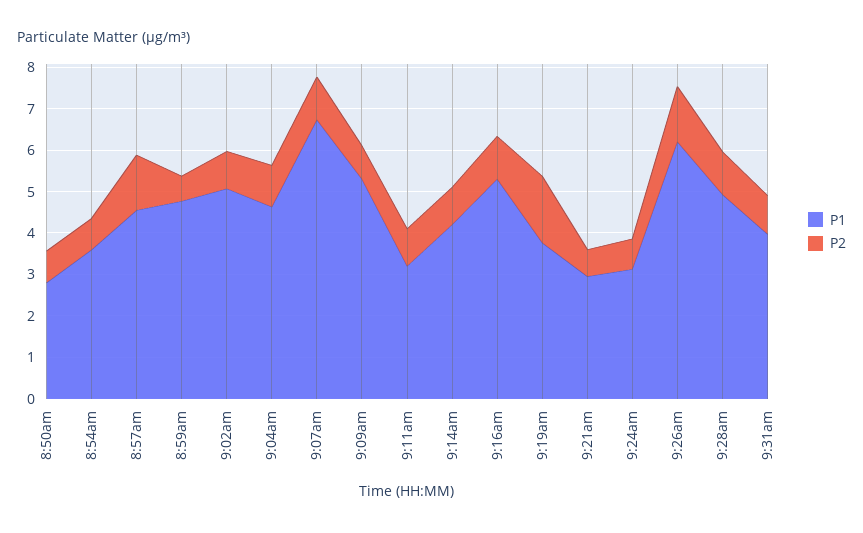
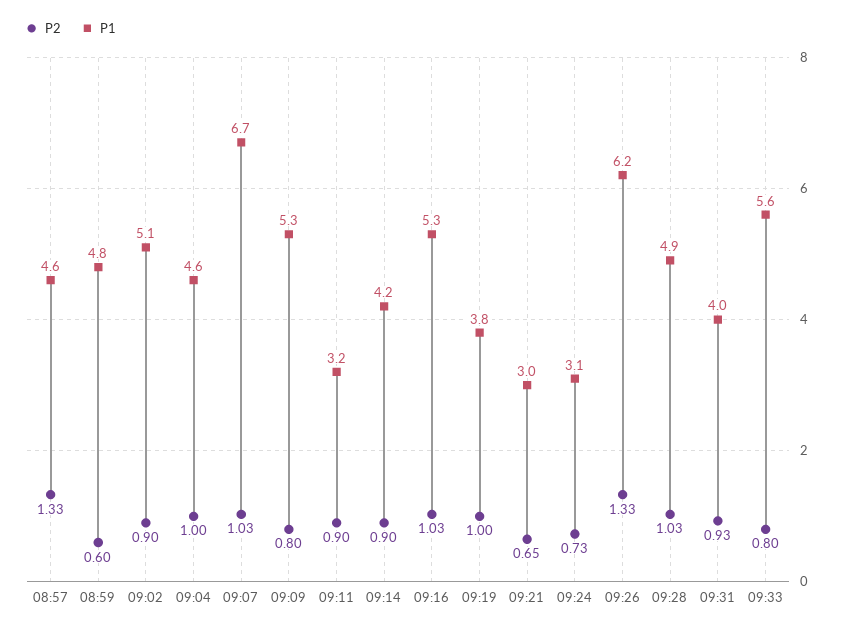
P1, 8:50am: 2.8 -> none
P2, 8:50am: 0.8 -> none
P1, 8:54am: 3.6 -> none
P2, 8:54am: 0.8 -> none
P2, 9:19am: 1.6 -> 1
P2, 09:33: none -> 0.8
P1, 09:33: none -> 5.6

